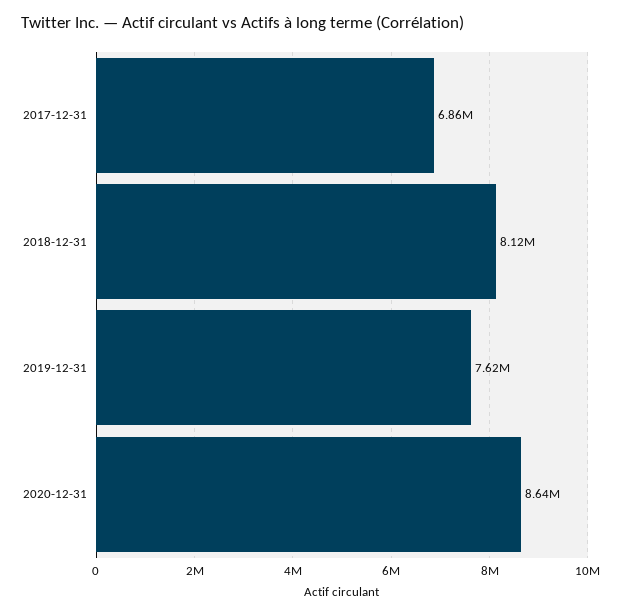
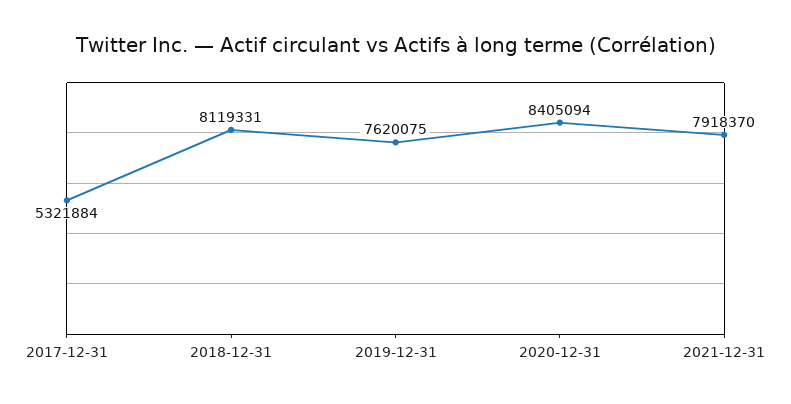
2017-12-31: 6860000 -> 5321884
2020-12-31: 8640000 -> 8405094
2021-12-31: none -> 7918370

